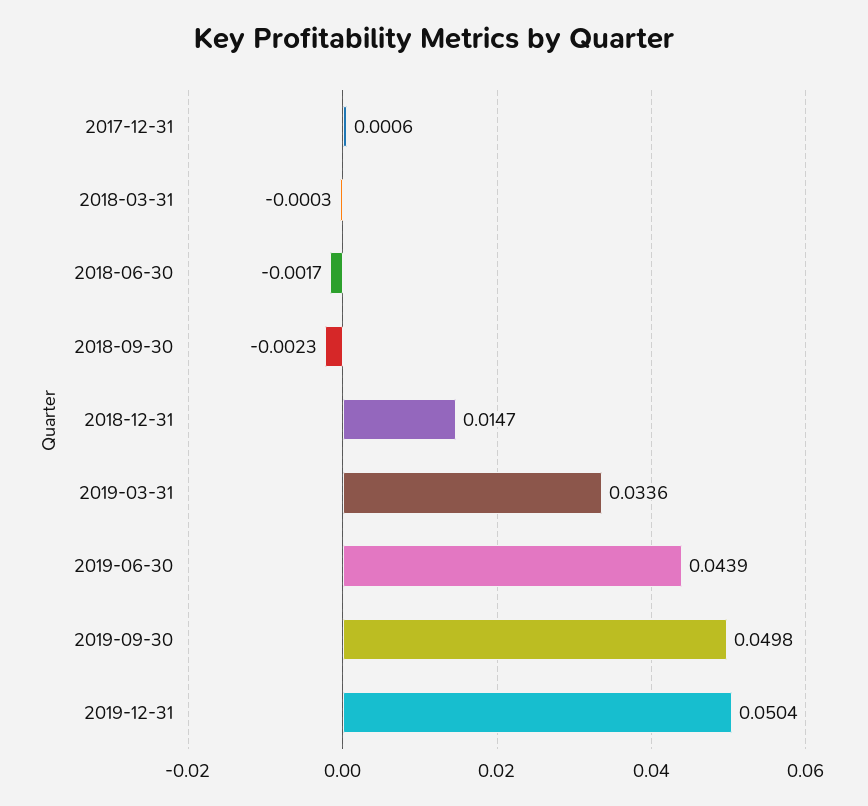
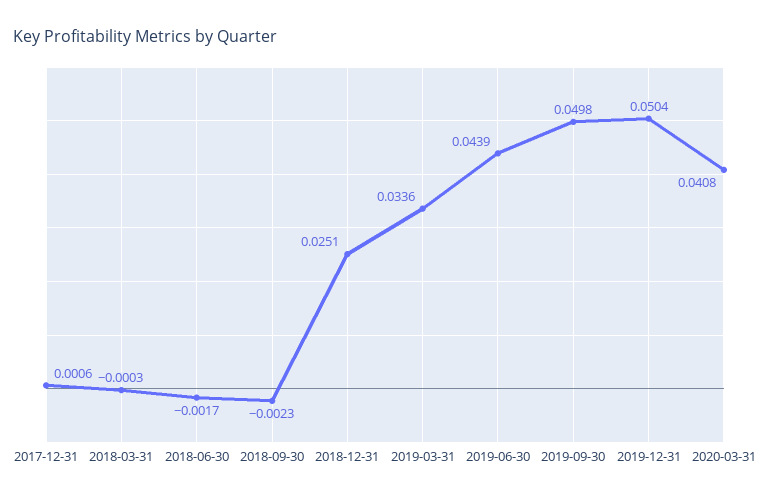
2018-12-31: 0.0147 -> 0.0251
2020-03-31: none -> 0.0408

